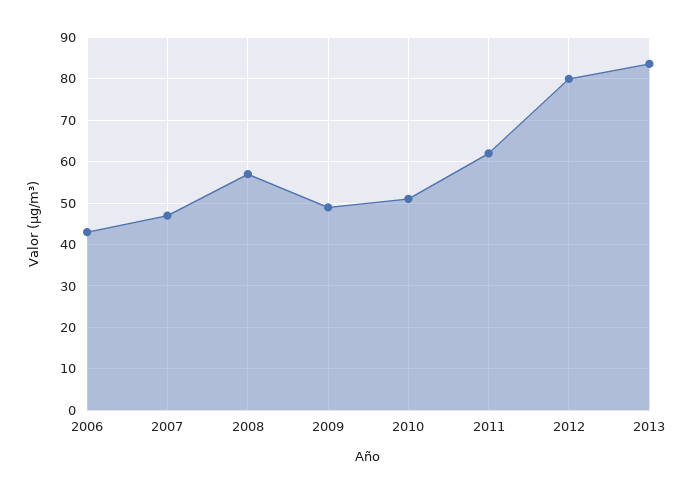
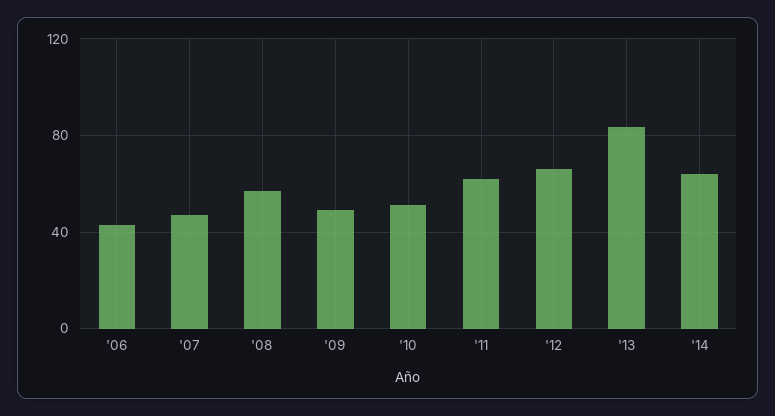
2012: 80 -> 65
'14: none -> 65

